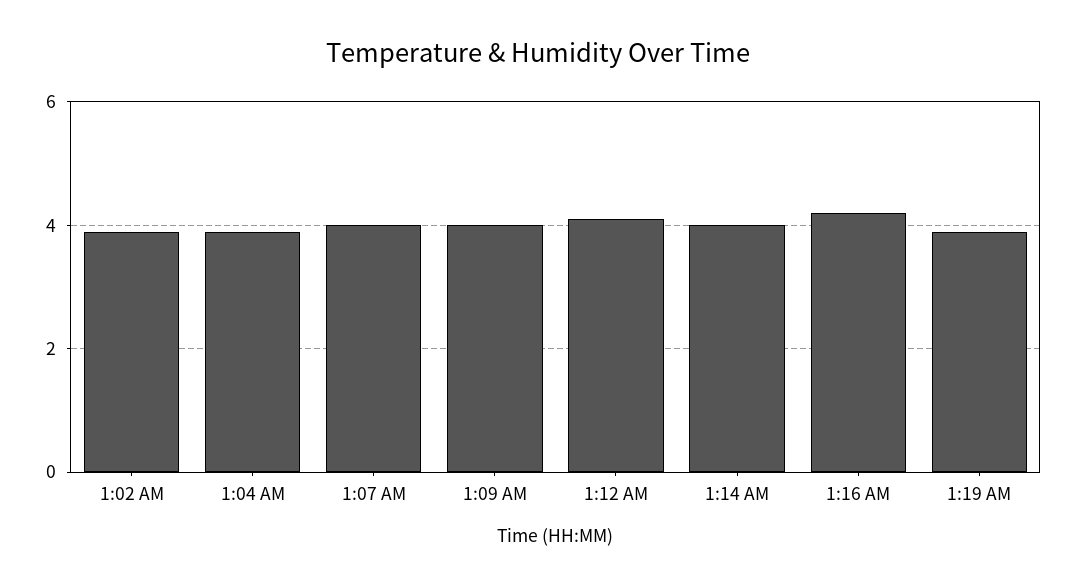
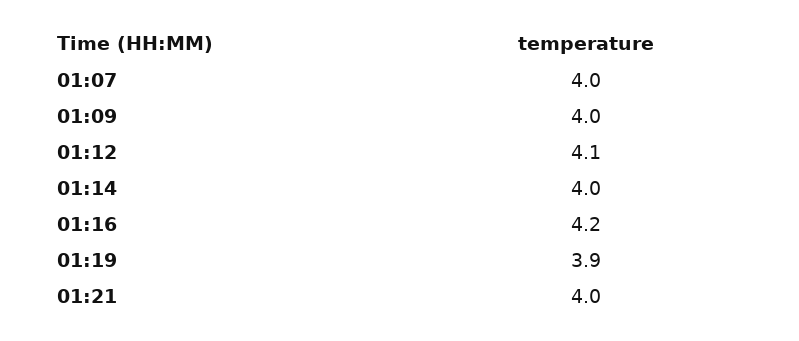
1:02 AM: 4 -> none
1:04 AM: 4 -> none
01:21: none -> 4

